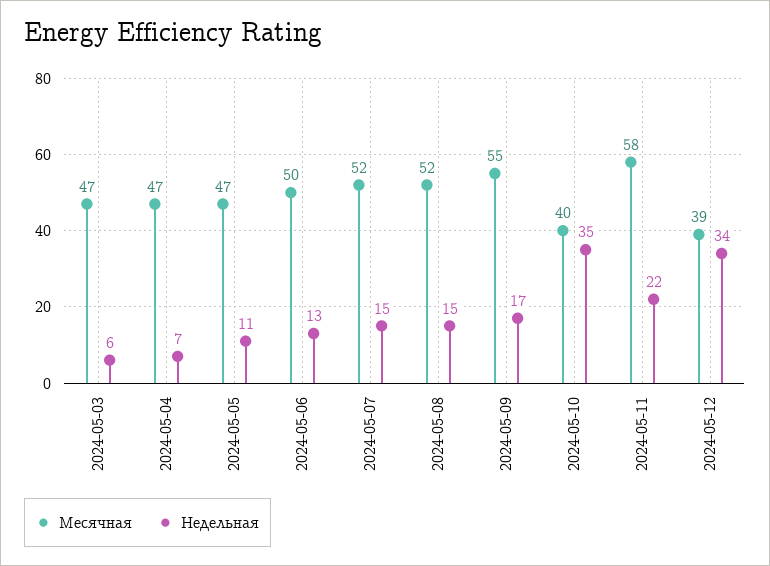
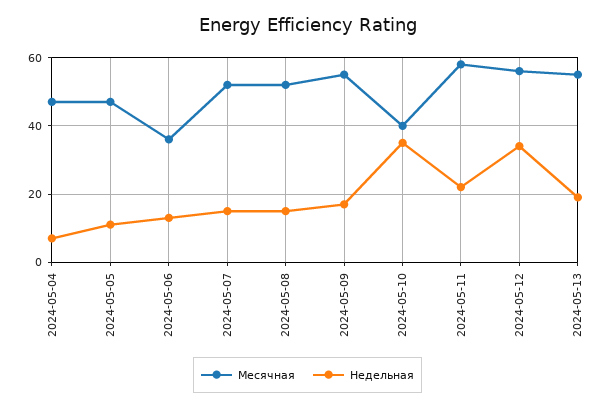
Месячная, 2024-05-03: 47 -> none
Недельная, 2024-05-03: 6 -> none
Месячная, 2024-05-06: 50 -> 35
Месячная, 2024-05-12: 39 -> 55
Месячная, 2024-05-13: none -> 55
Недельная, 2024-05-13: none -> 20

